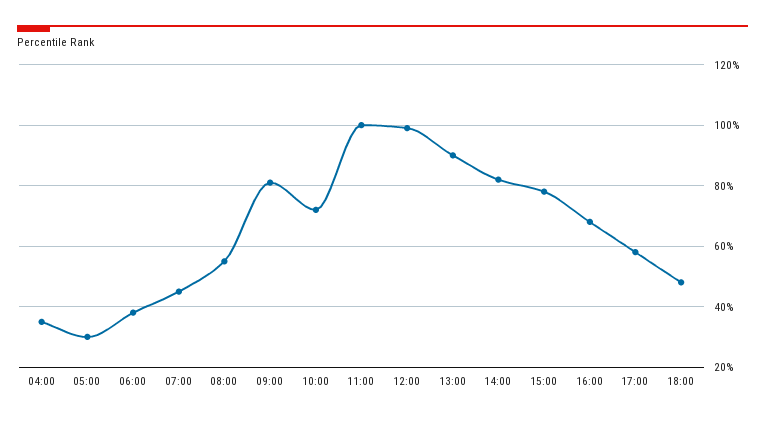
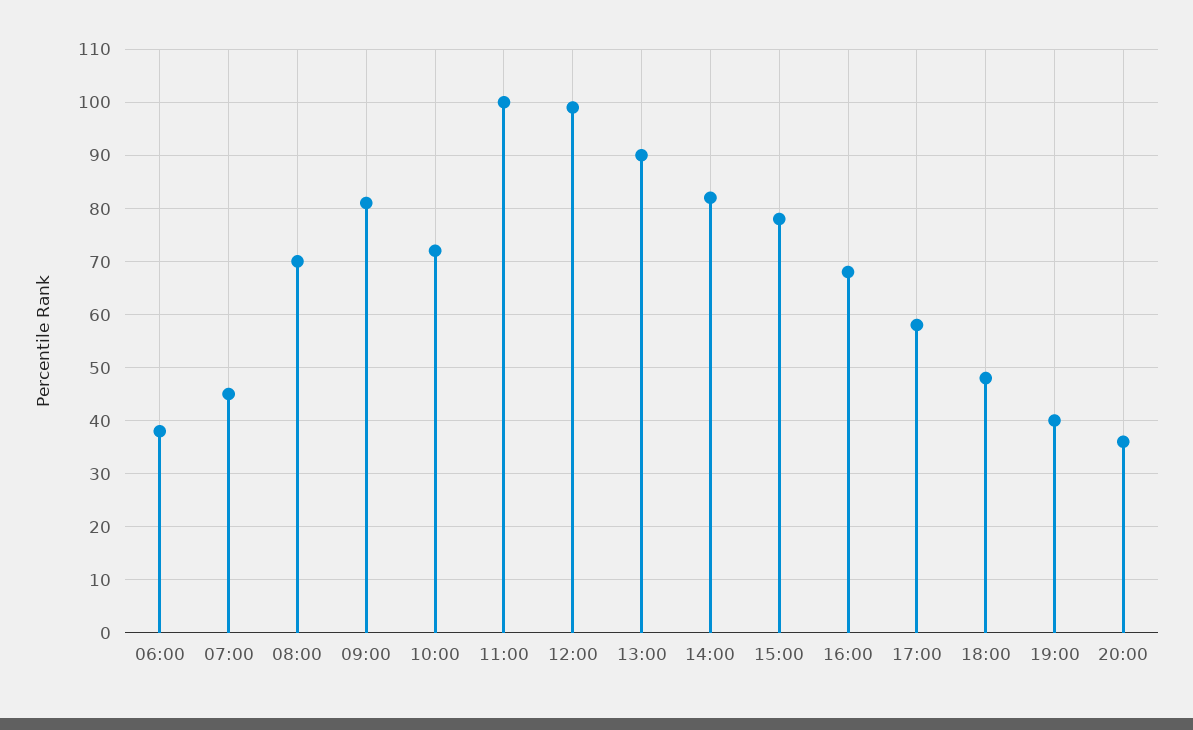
04:00: 35 -> none
05:00: 30 -> none
08:00: 55 -> 70
19:00: none -> 40
20:00: none -> 35

